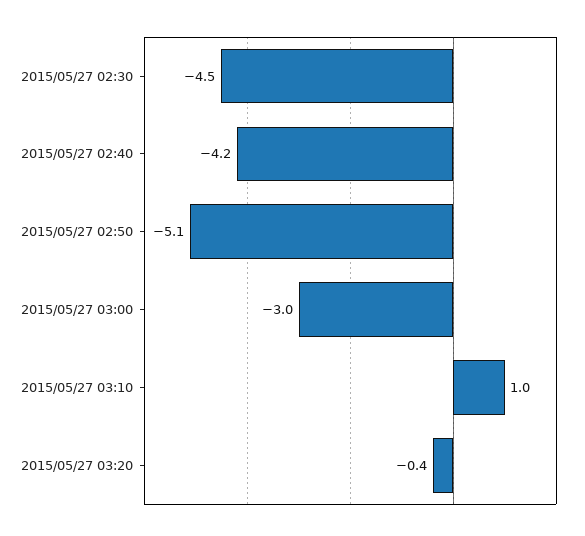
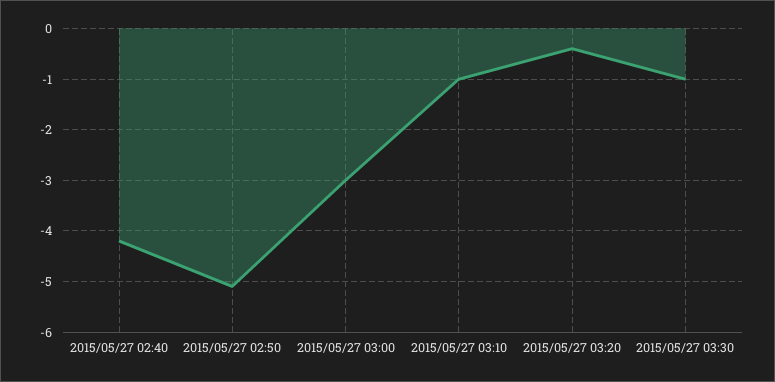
2015/05/27 02:30: -4.5 -> none
2015/05/27 03:10: 1 -> -1
2015/05/27 03:30: none -> -1

